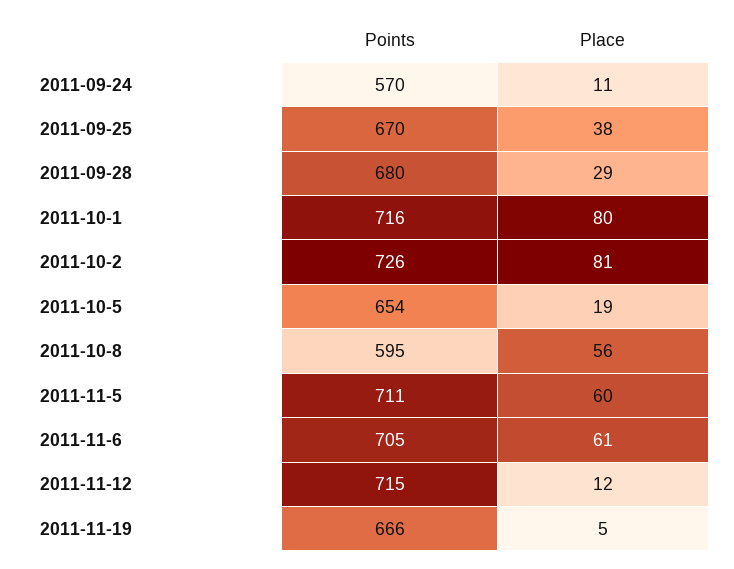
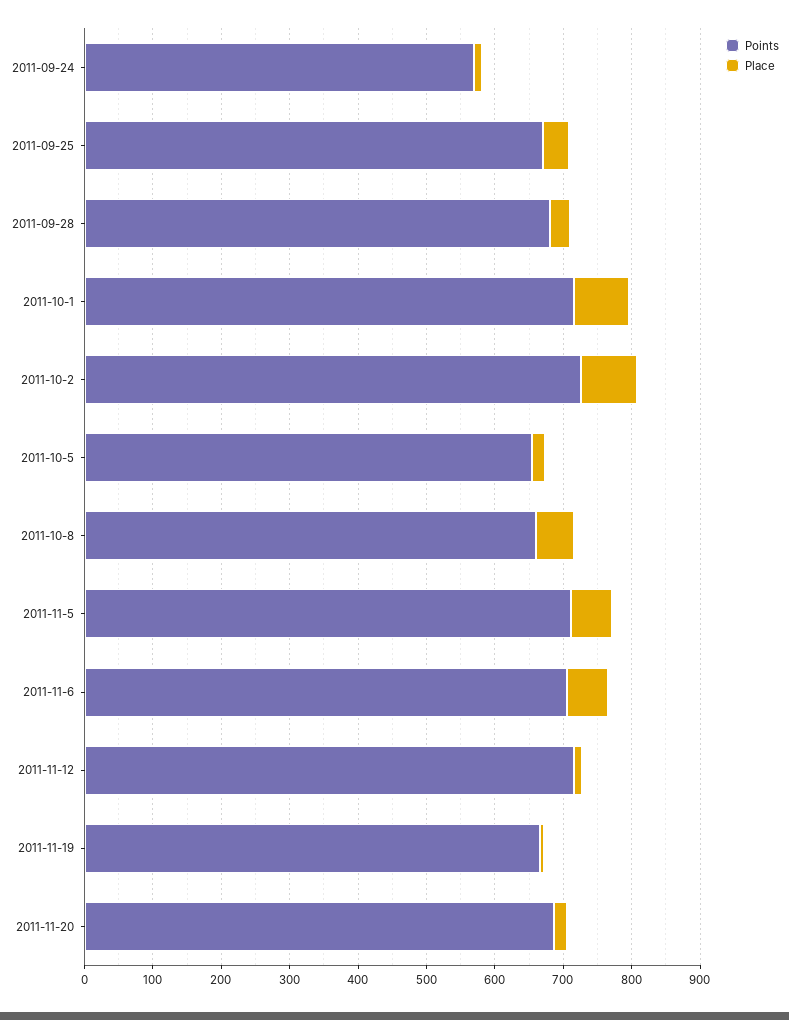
Points, 2011-10-8: 595 -> 660
Points, 2011-11-20: none -> 680
Place, 2011-11-20: none -> 20

